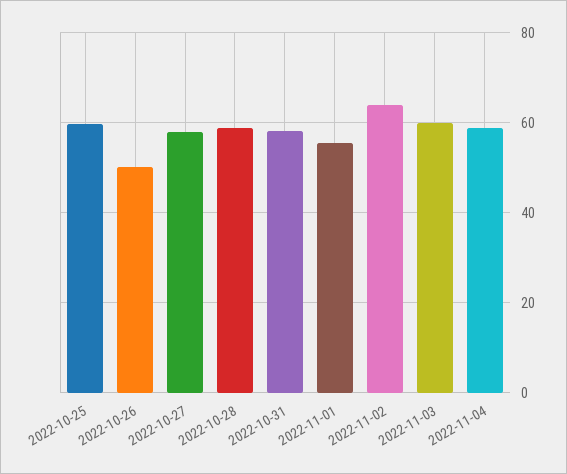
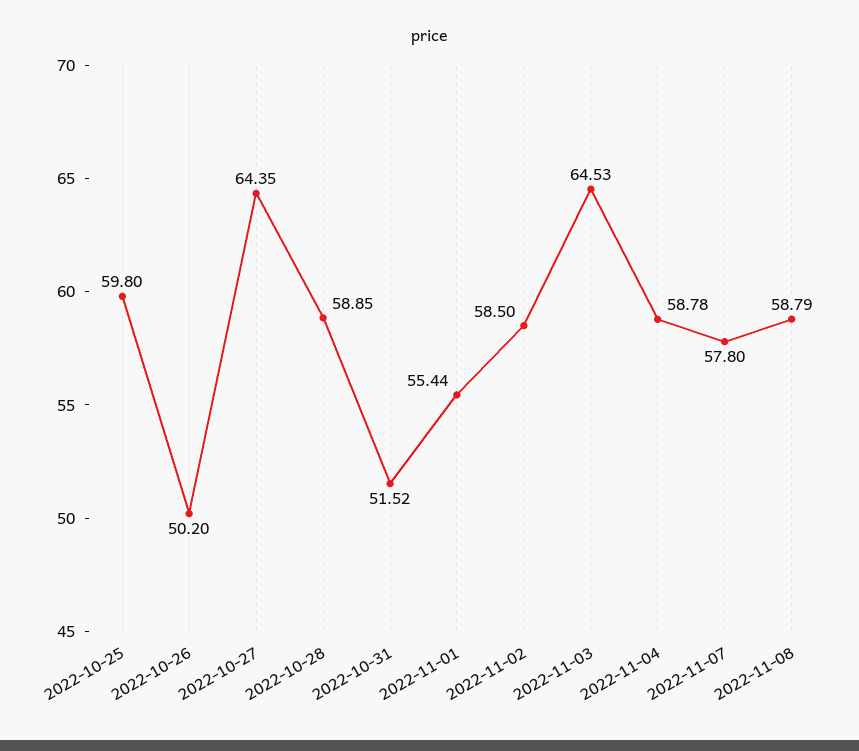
2022-10-27: 58 -> 64.35
2022-10-31: 58 -> 51.52
2022-11-02: 64 -> 58.5
2022-11-03: 60 -> 64.53
2022-11-07: none -> 57.8
2022-11-08: none -> 58.79

